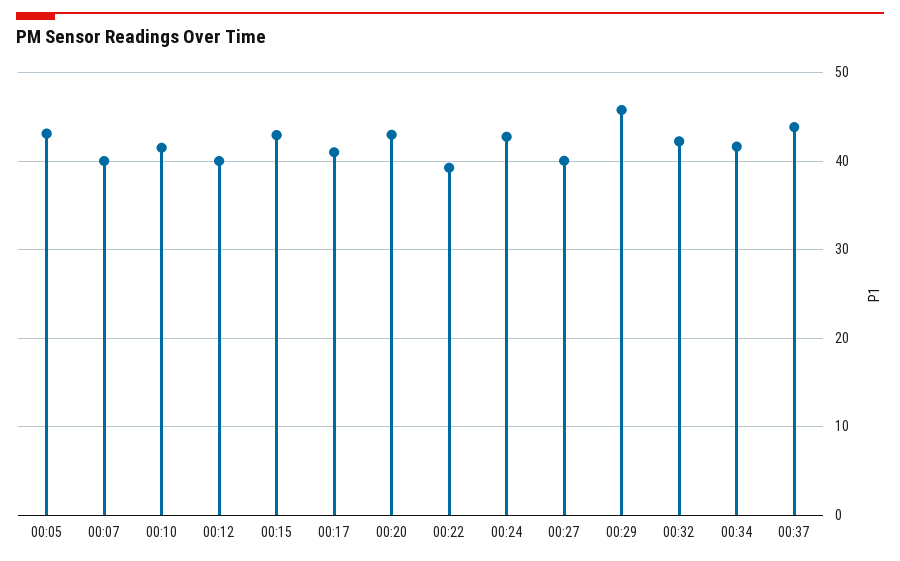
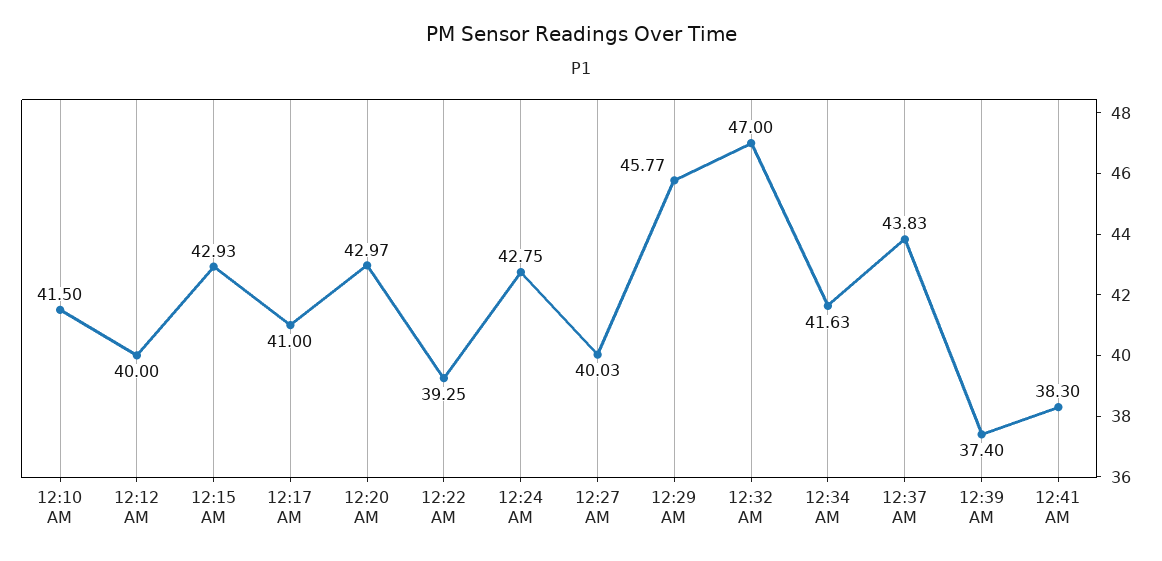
00:05: 43 -> none
00:07: 40 -> none
00:32: 42 -> 47
12:39 AM: none -> 37.4
12:41 AM: none -> 38.3

